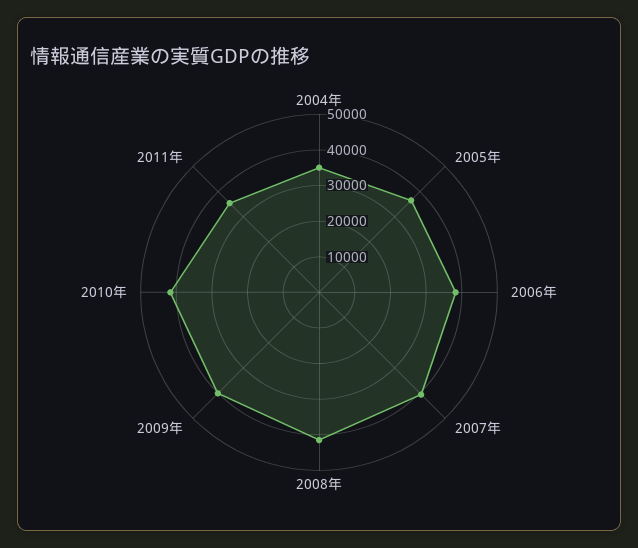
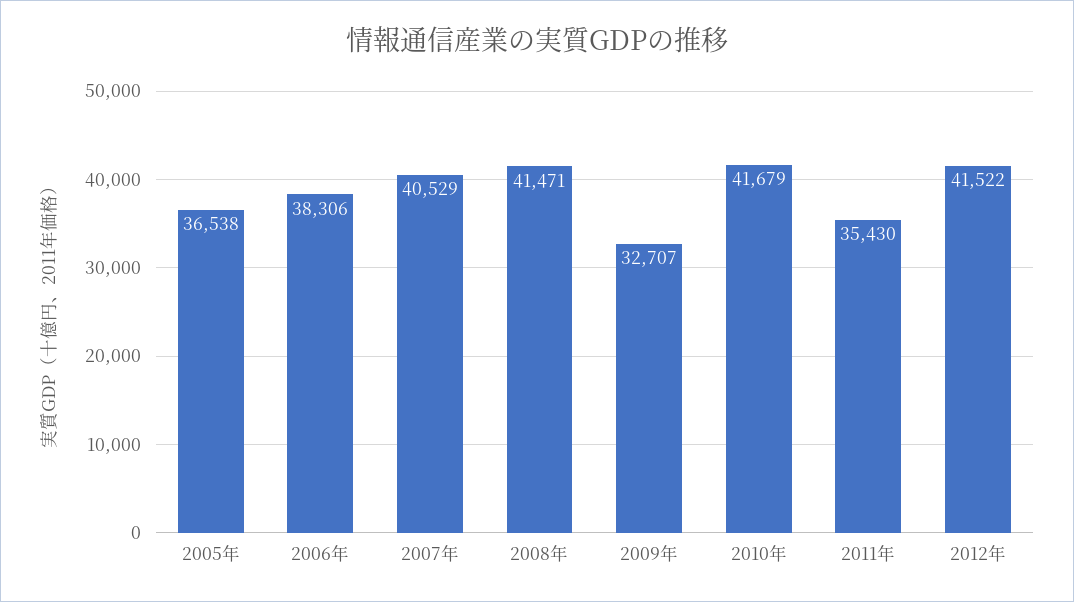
2004年: 35000 -> none
2009年: 40000 -> 32707
2012年: none -> 41522

